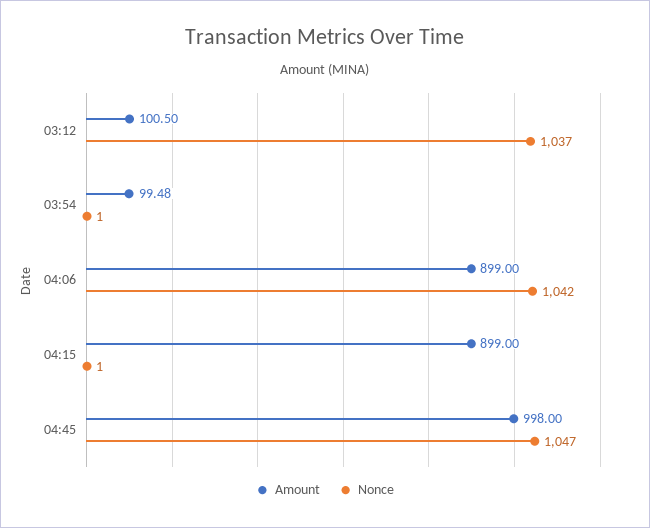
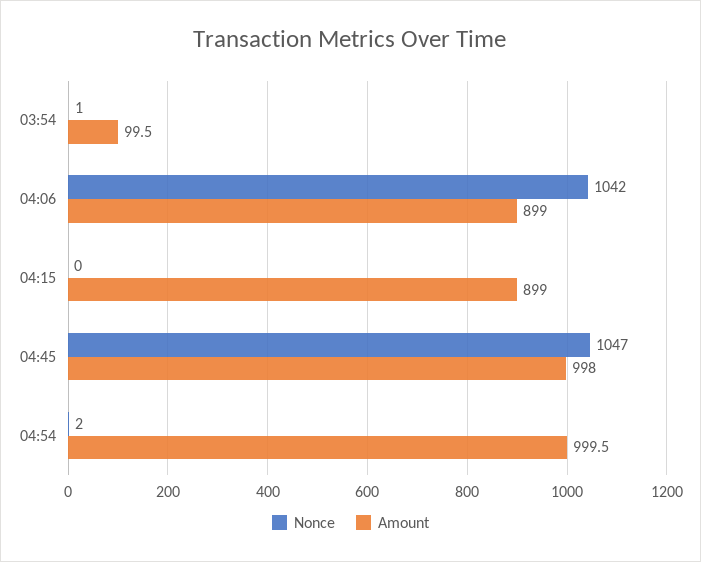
Amount, 03:12: 100.5 -> none
Nonce, 03:12: 1037 -> none
Nonce, 04:15: 1 -> 0
Nonce, 04:54: none -> 2
Amount, 04:54: none -> 999.5

